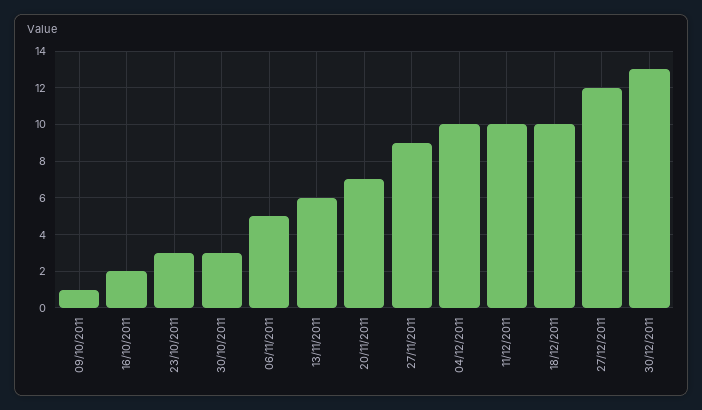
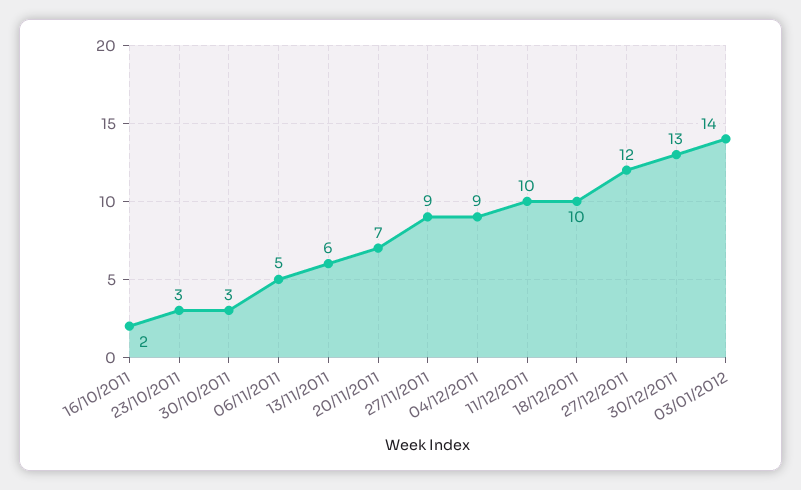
09/10/2011: 1 -> none
04/12/2011: 10 -> 9
03/01/2012: none -> 14

